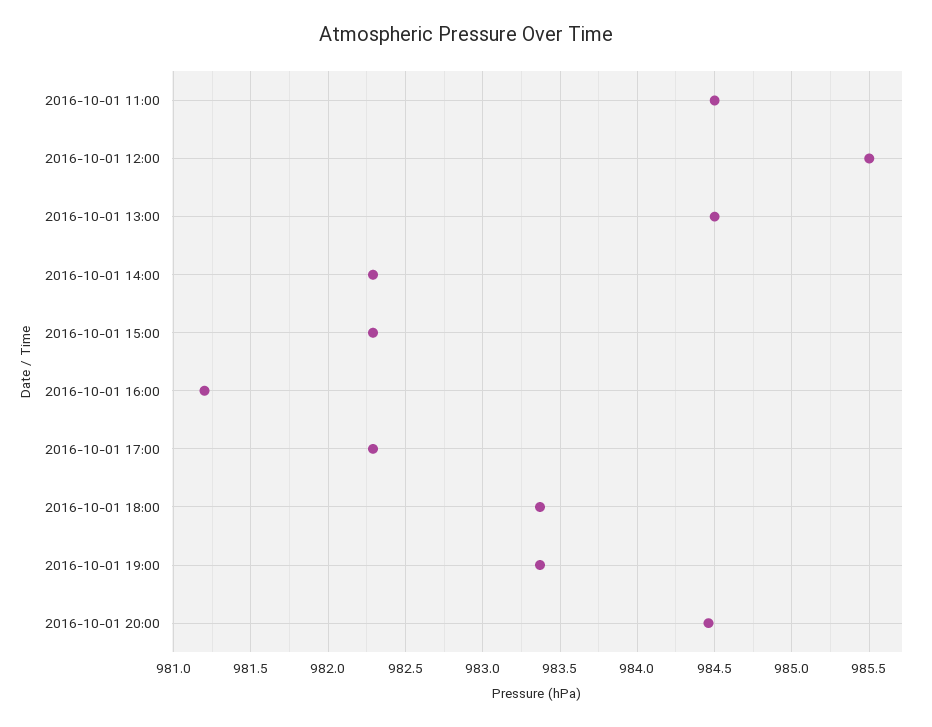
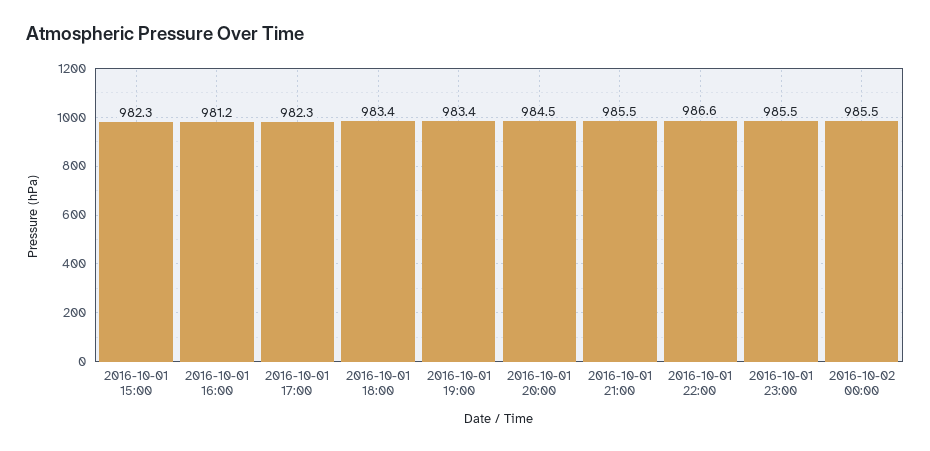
2016-10-01 11:00: 984.5 -> none
2016-10-01 12:00: 985.5 -> none
2016-10-01 13:00: 984.5 -> none
2016-10-01 14:00: 982.3 -> none
2016-10-01 21:00: none -> 985.5
2016-10-01 22:00: none -> 986.6
2016-10-01 23:00: none -> 985.5
2016-10-02 00:00: none -> 985.5

